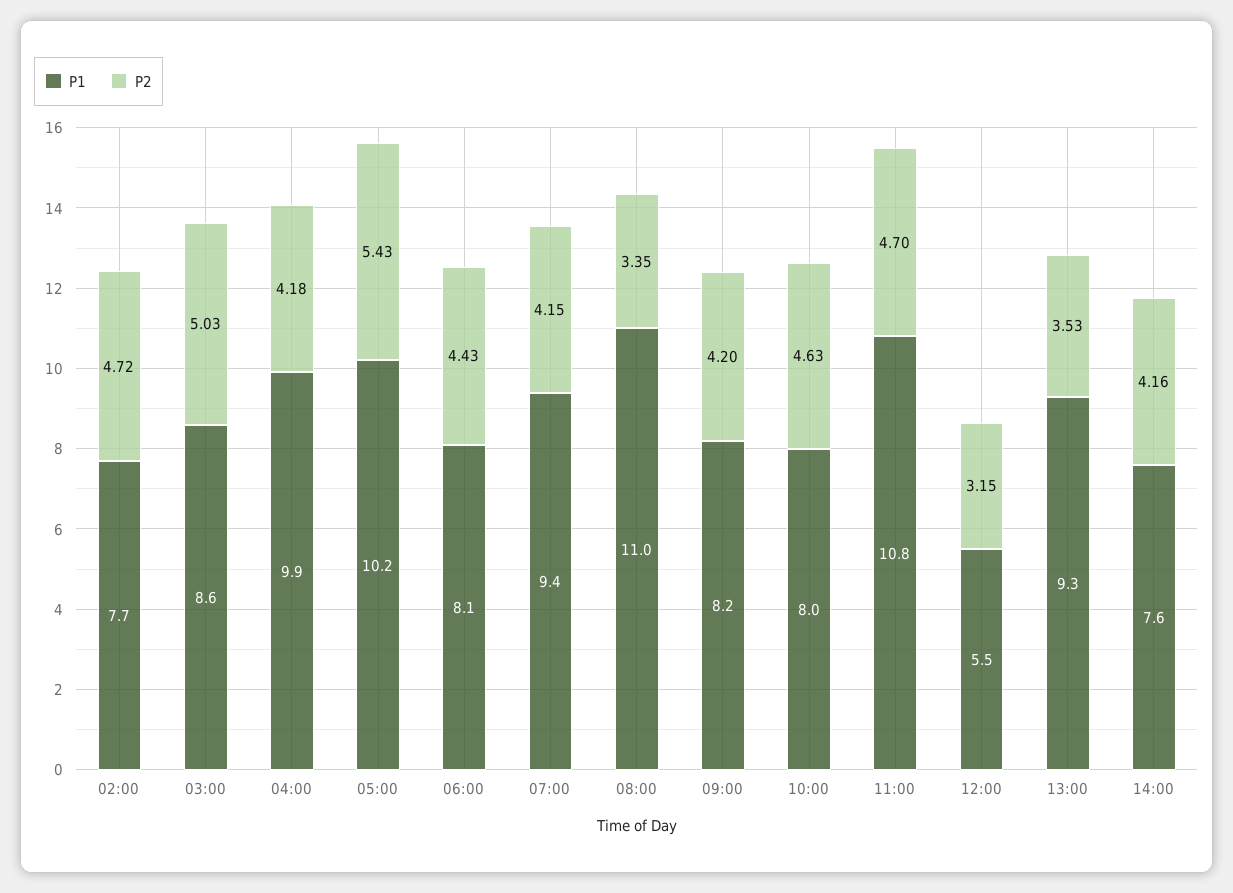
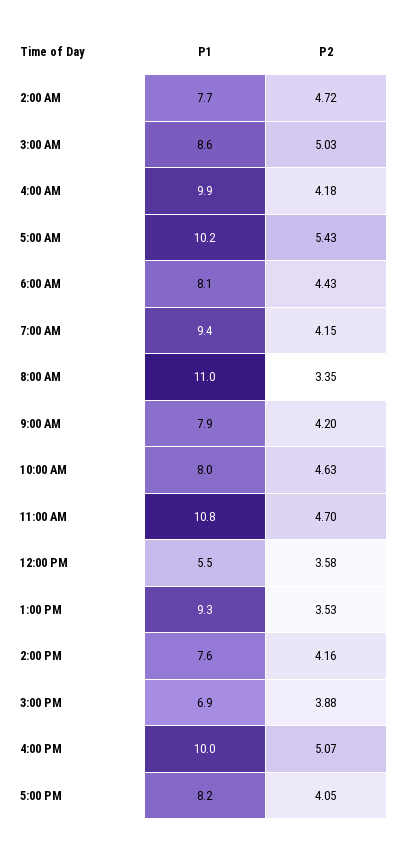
P1, 09:00: 8.2 -> 7.9
P2, 12:00: 3.15 -> 3.58
P1, 3:00 PM: none -> 6.9
P2, 3:00 PM: none -> 3.88
P1, 4:00 PM: none -> 10
P2, 4:00 PM: none -> 5.07
P1, 5:00 PM: none -> 8.2
P2, 5:00 PM: none -> 4.05

